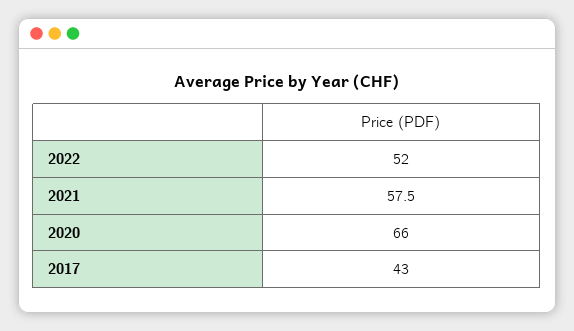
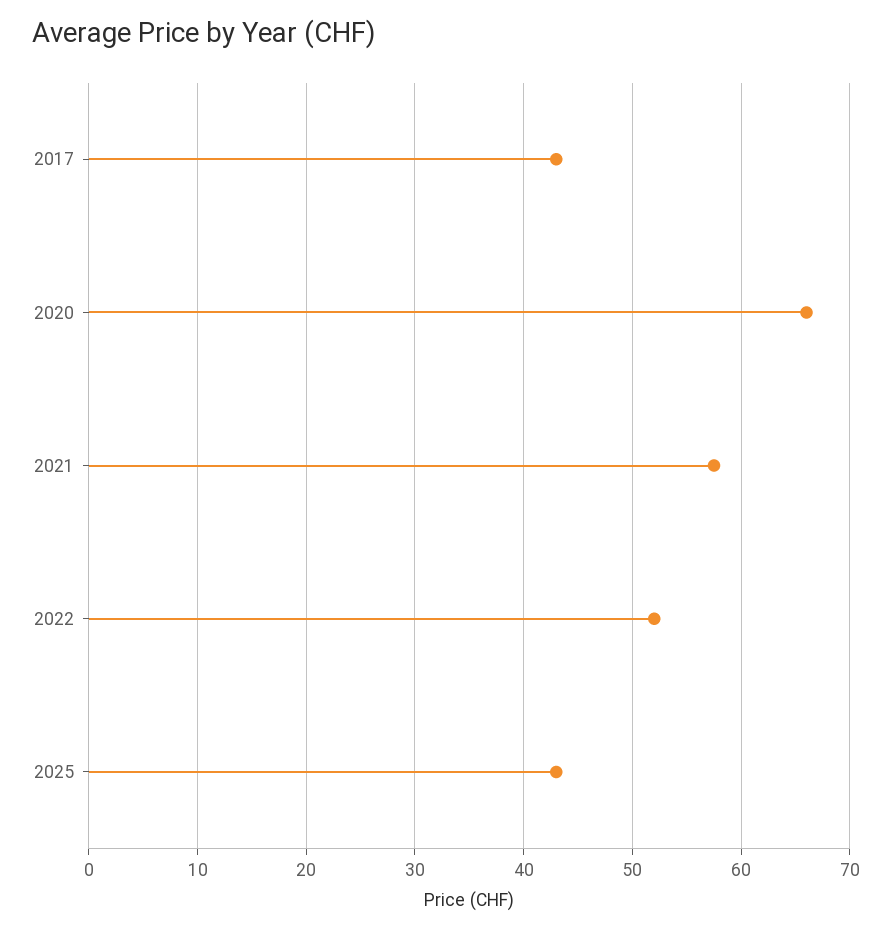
2025: none -> 43

